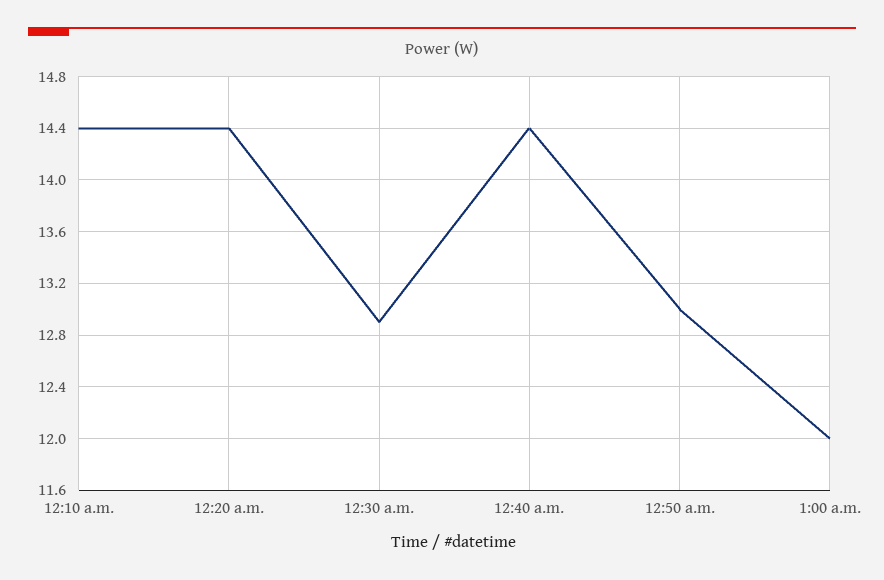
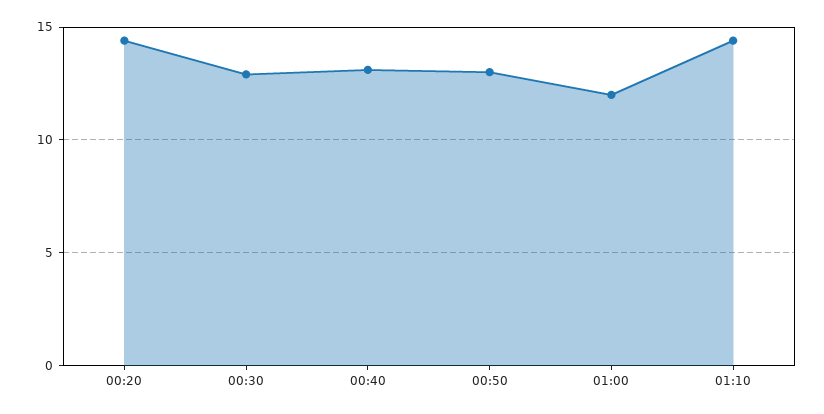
12:10 a.m.: 14.4 -> none
12:40 a.m.: 14.4 -> 13
01:10: none -> 14.5

